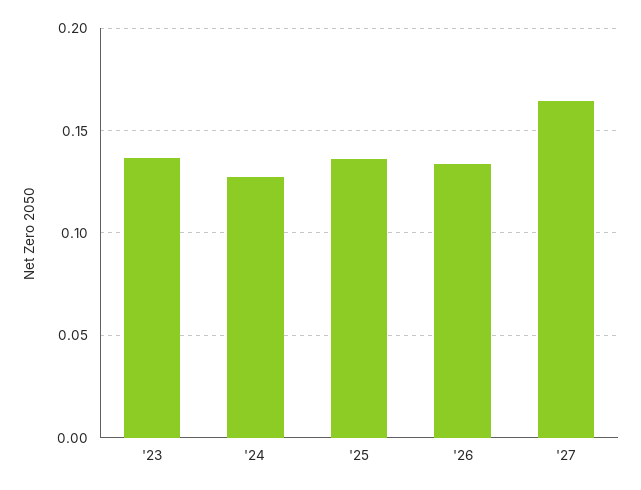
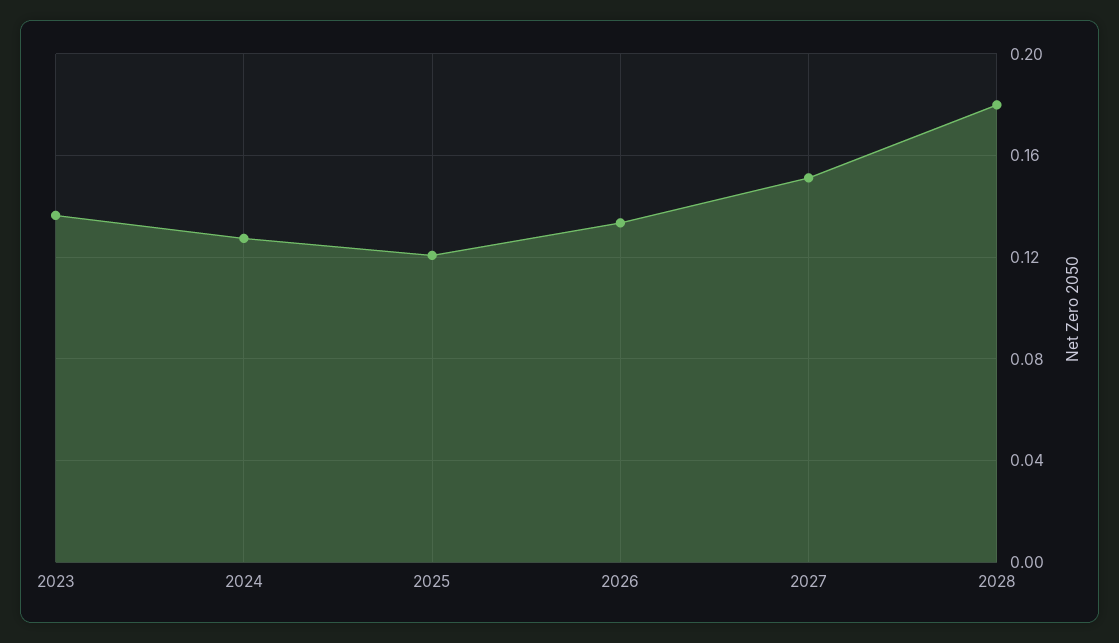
'25: 0.135 -> 0.12
'27: 0.165 -> 0.15
2028: none -> 0.18

